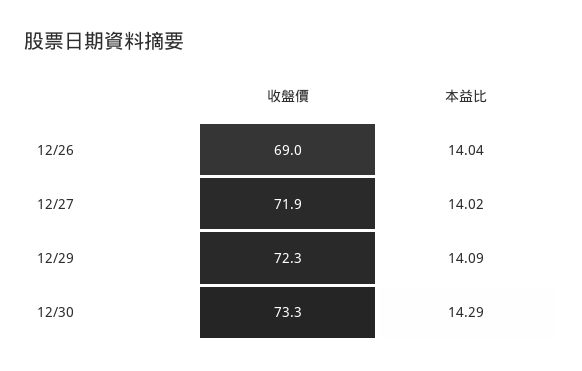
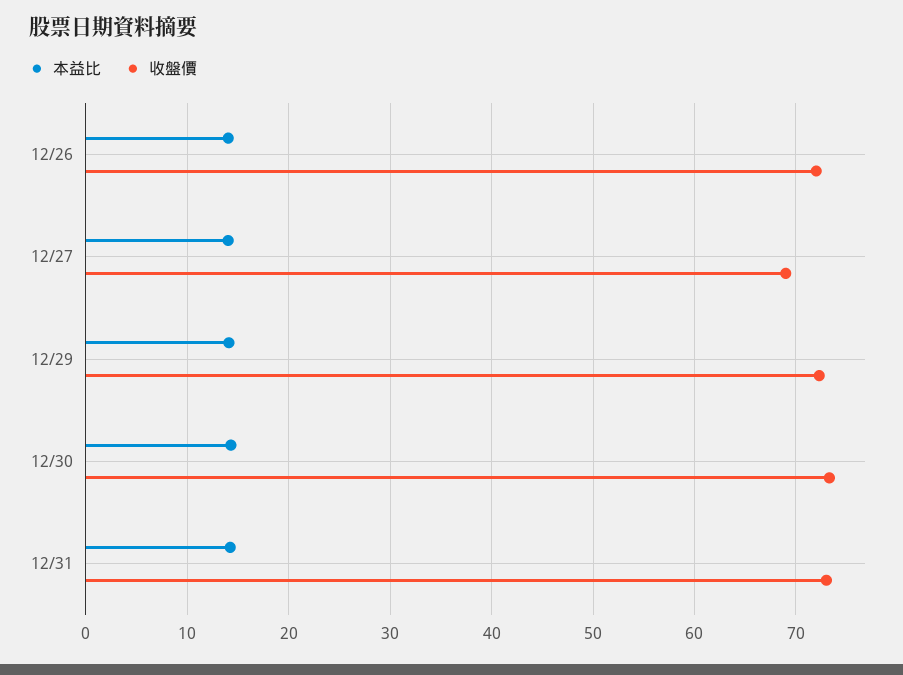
收盤價, 12/26: 69 -> 72
收盤價, 12/27: 71.9 -> 69
本益比, 12/31: none -> 14
收盤價, 12/31: none -> 73

